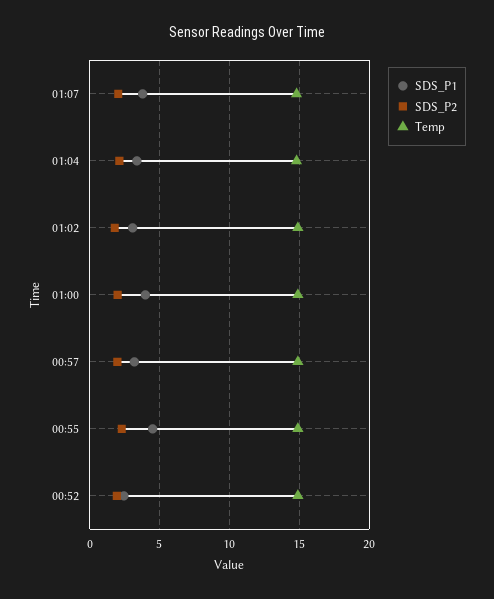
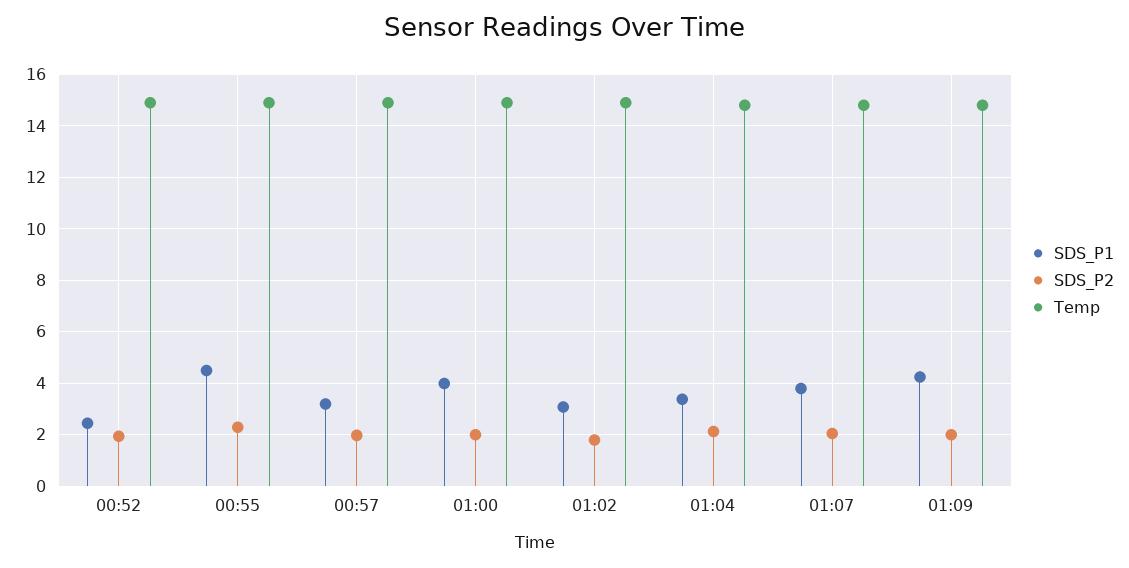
SDS_P1, 01:09: none -> 4.25
SDS_P2, 01:09: none -> 2
Temp, 01:09: none -> 14.75

